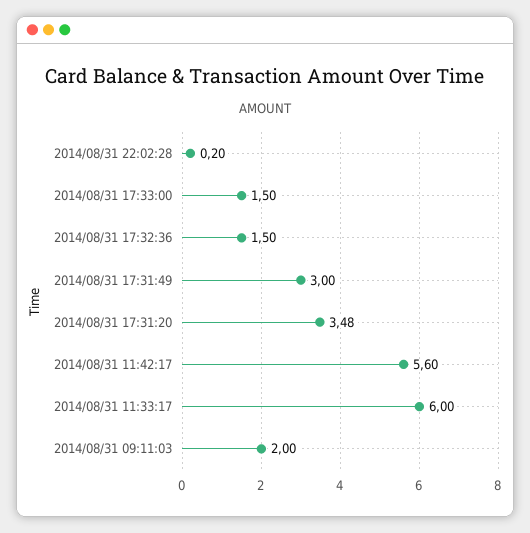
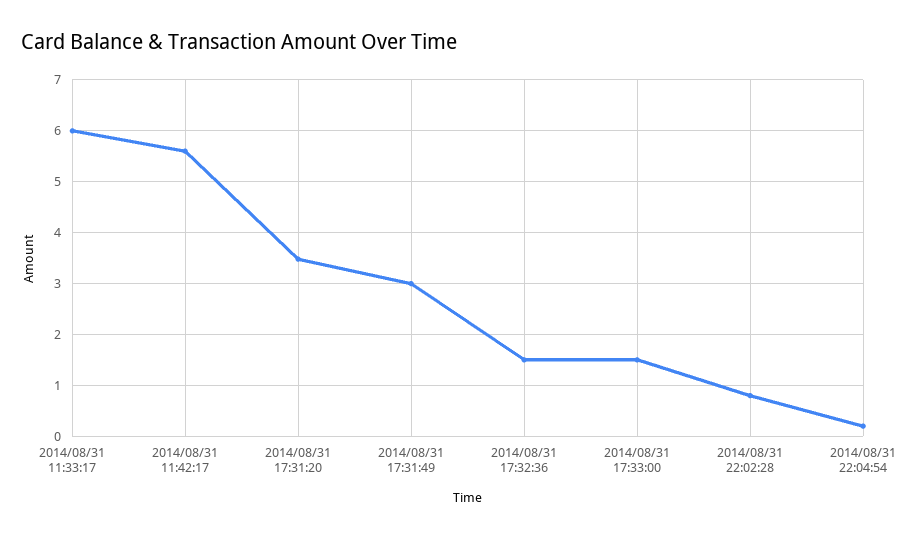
2014/08/31 22:02:28: 0.2 -> 0.8
2014/08/31 09:11:03: 2 -> none
2014/08/31 22:04:54: none -> 0.2

